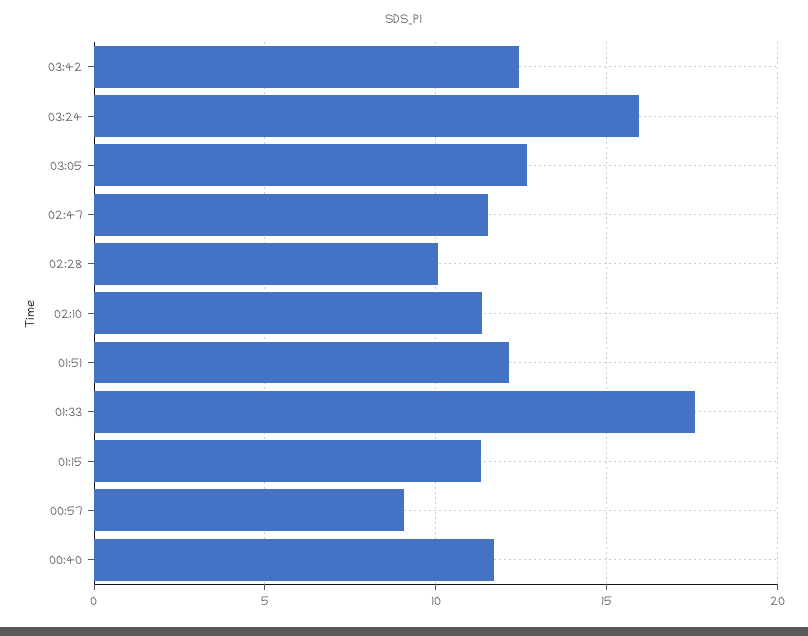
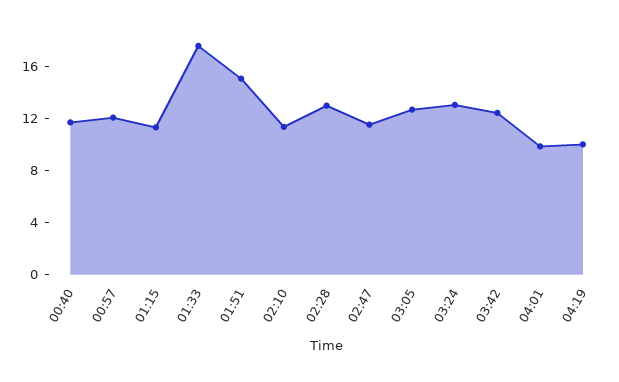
03:24: 16 -> 13
02:28: 10 -> 13
01:51: 12 -> 15
00:57: 9 -> 12
04:01: none -> 10
04:19: none -> 10

